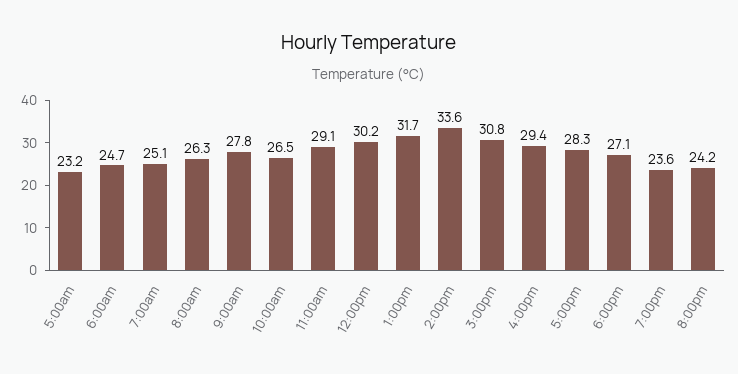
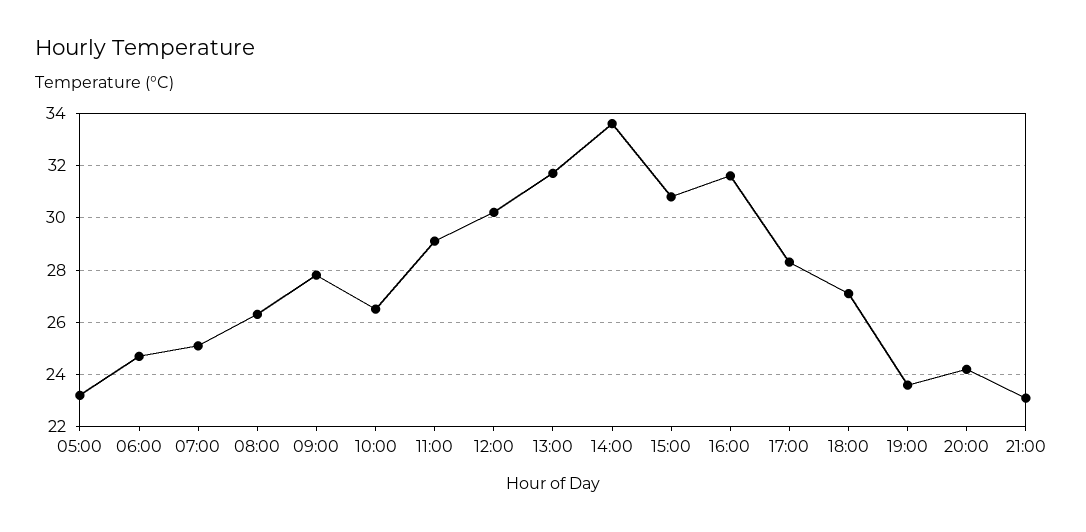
4:00pm: 29.4 -> 31.5
21:00: none -> 23

